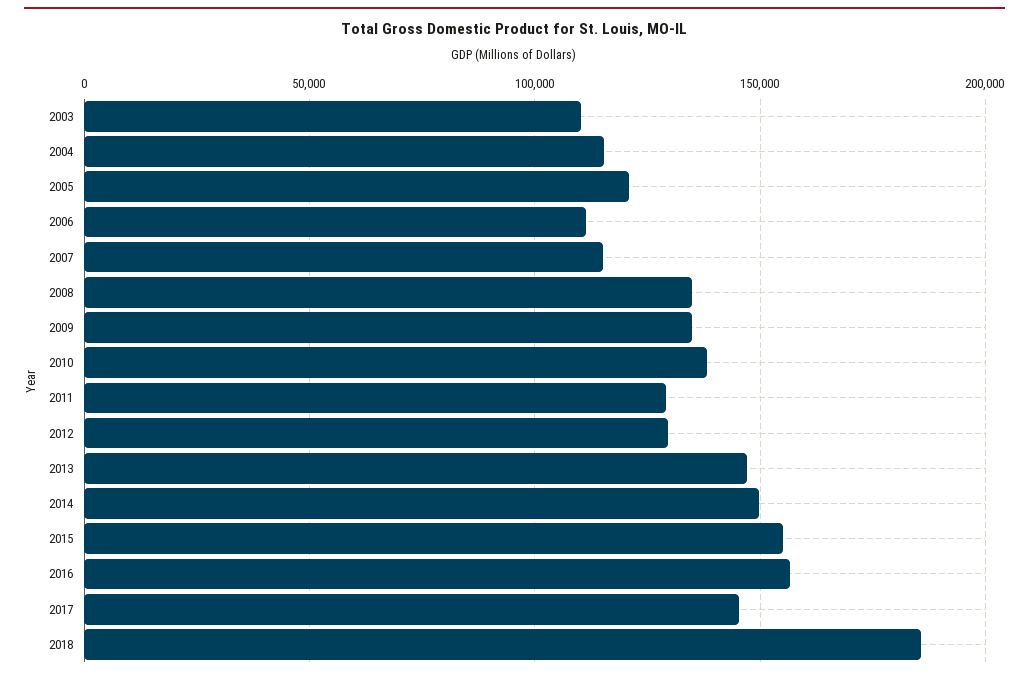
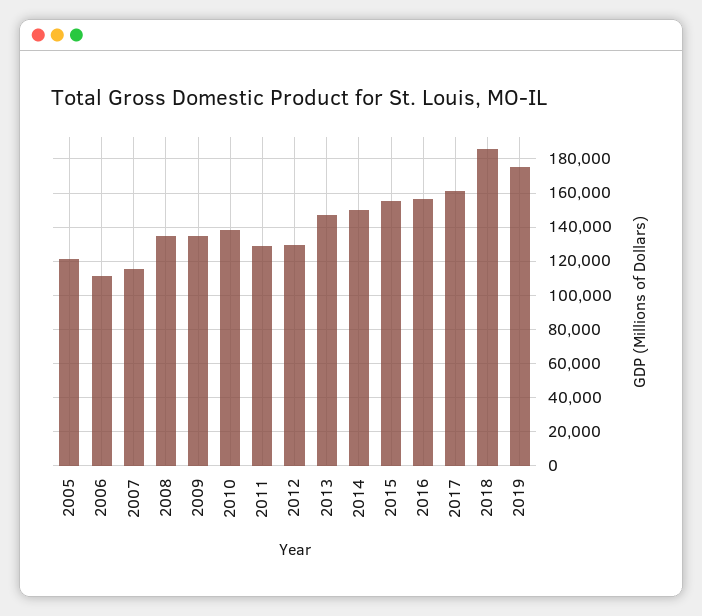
2003: 110000 -> none
2004: 115000 -> none
2017: 145000 -> 160000
2019: none -> 175000

